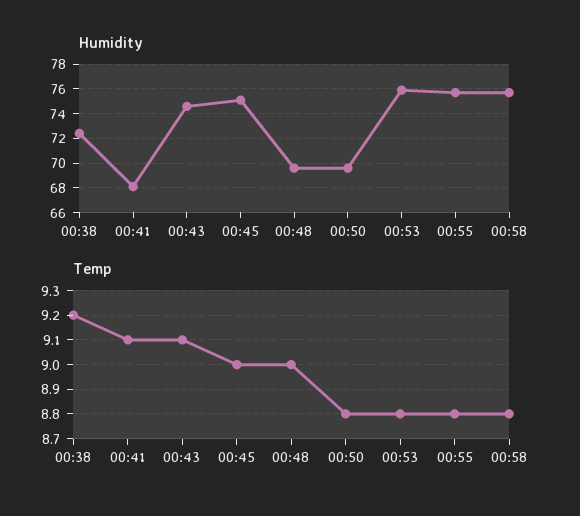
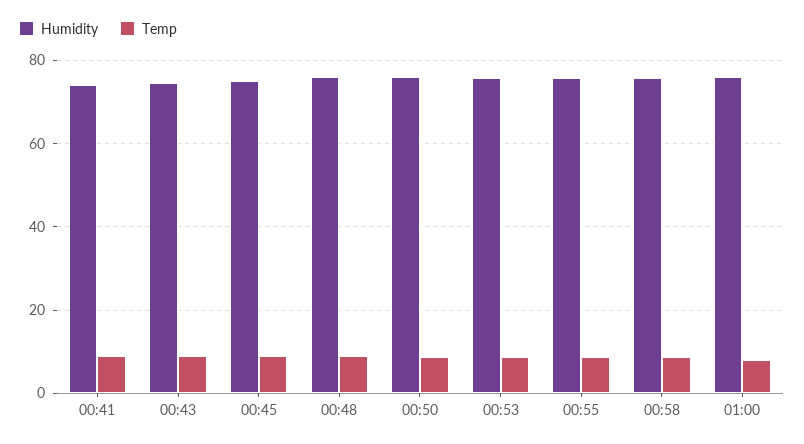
Humidity, 00:38: 72.5 -> none
Humidity, 00:41: 68 -> 74
Humidity, 00:48: 69.5 -> 76
Humidity, 00:50: 69.5 -> 76
Temp, 00:38: 9.2 -> none
Humidity, 01:00: none -> 76
Temp, 01:00: none -> 8

